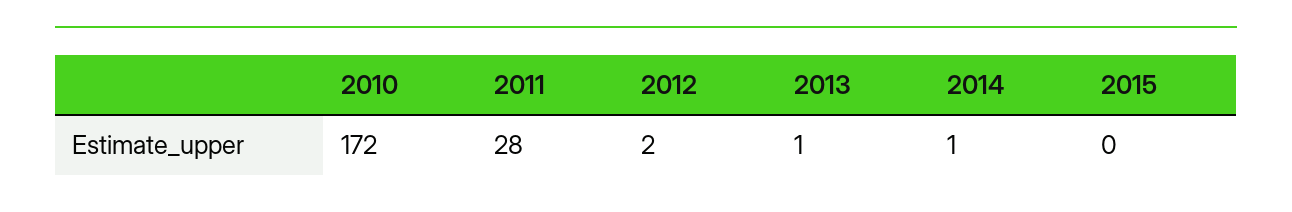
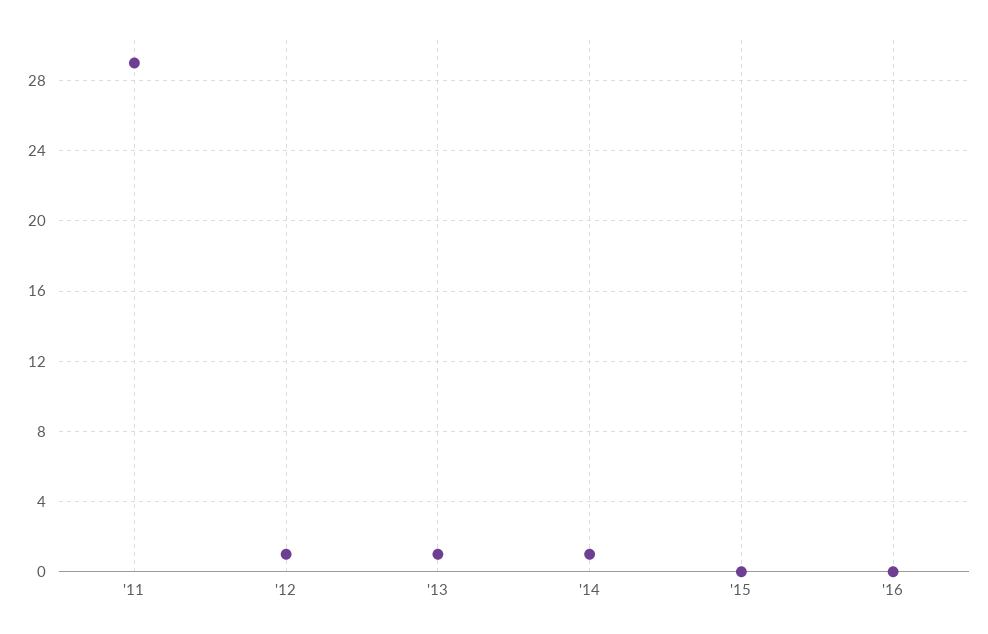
2010: 172 -> none
2011: 28 -> 29
2012: 2 -> 1
'16: none -> 0

